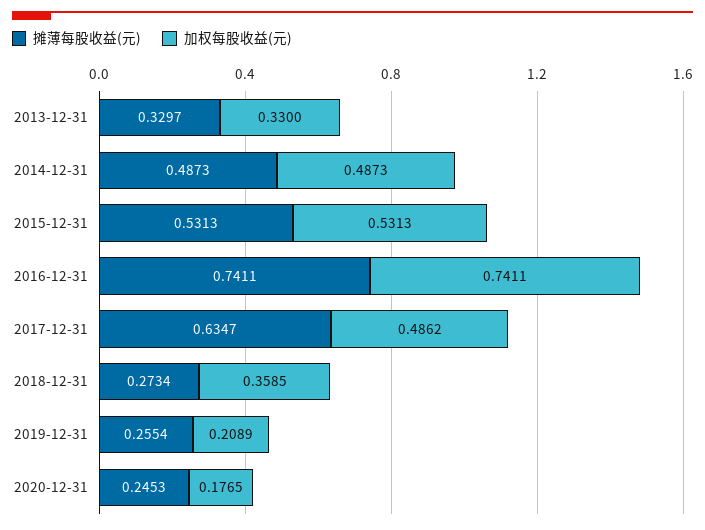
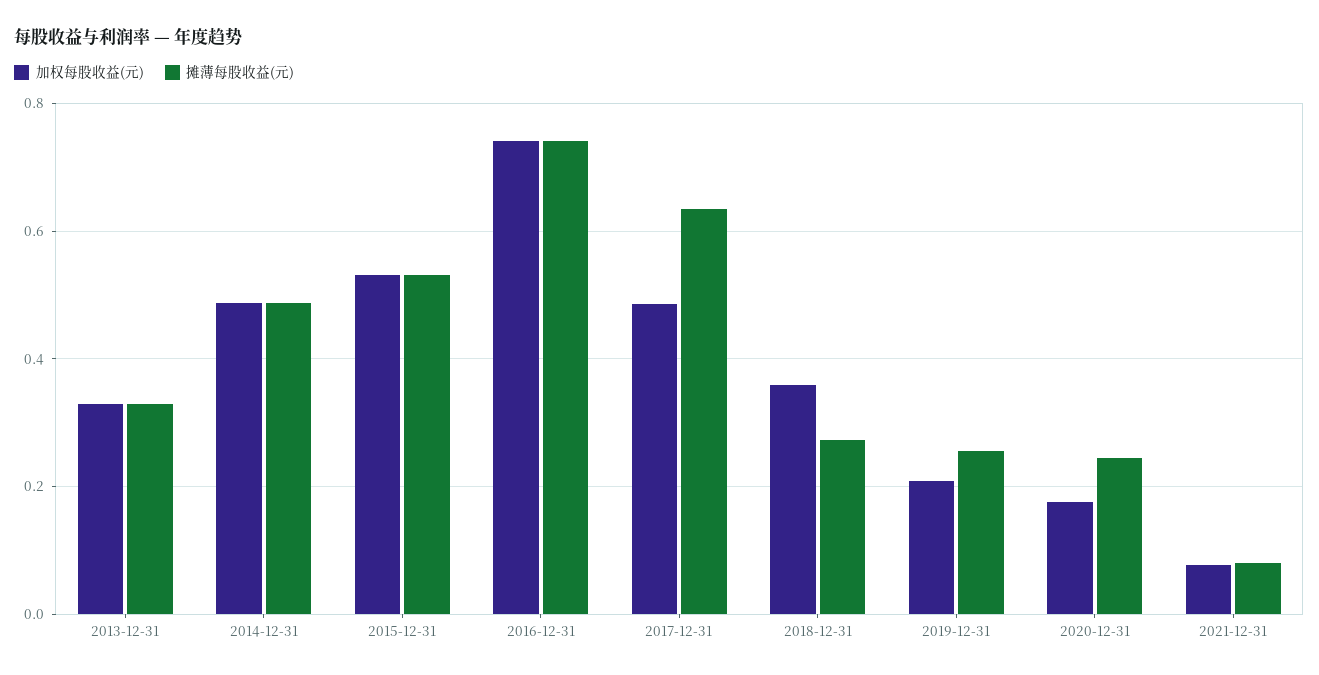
加权每股收益(元), 2021-12-31: none -> 0.08
摊薄每股收益(元), 2021-12-31: none -> 0.08

